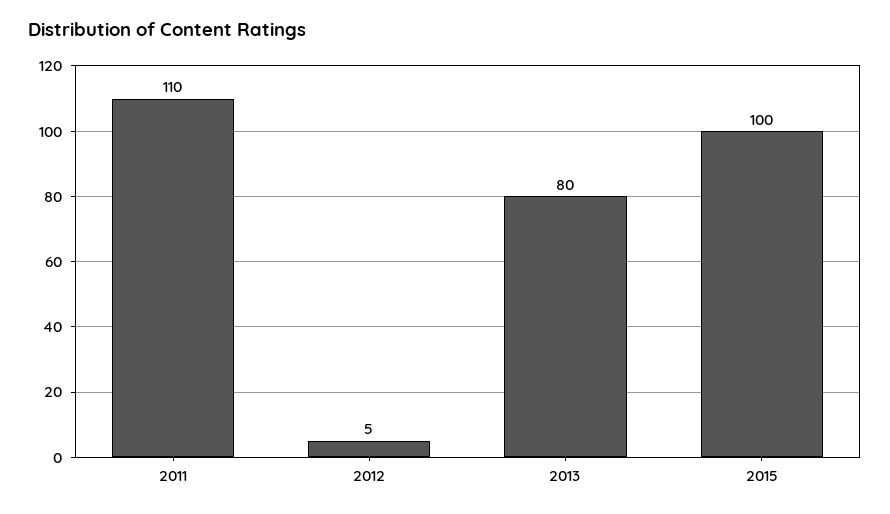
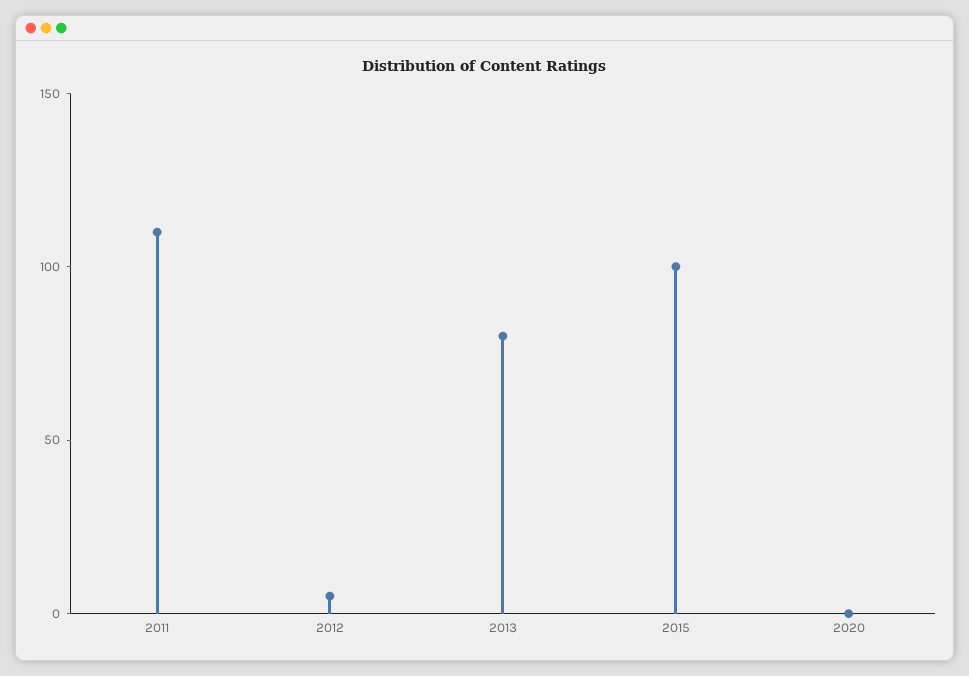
2020: none -> 0

